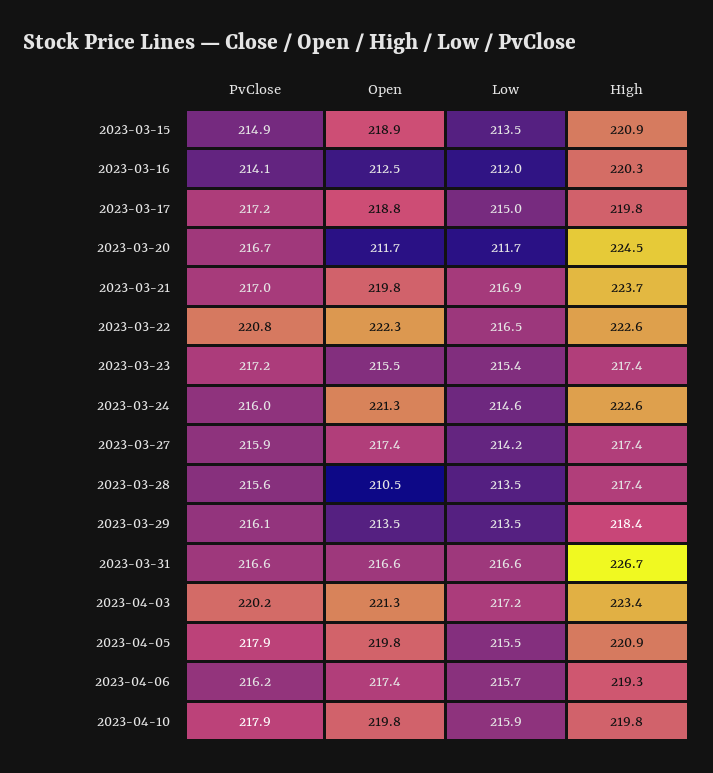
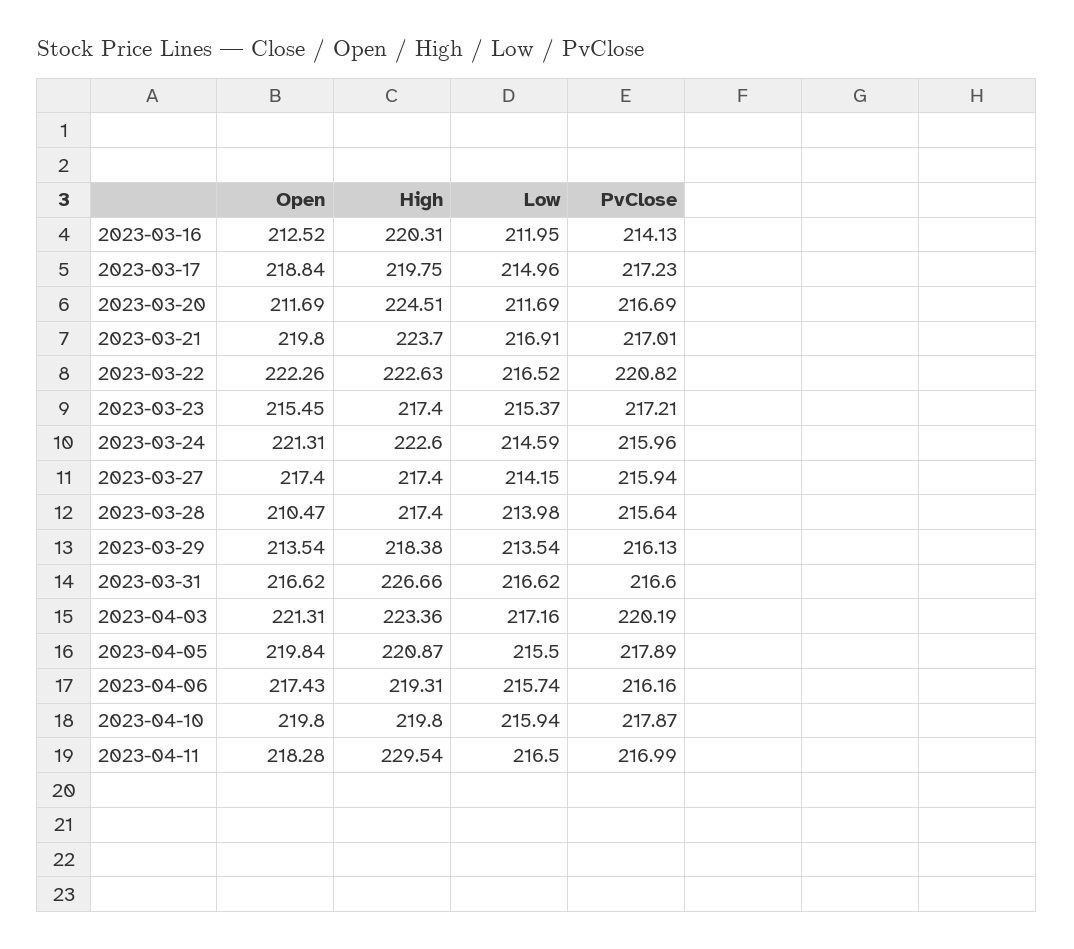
PvClose, 2023-03-15: 214.9 -> none
Open, 2023-03-15: 218.9 -> none
Low, 2023-03-15: 213.5 -> none
High, 2023-03-15: 220.9 -> none
Low, 2023-03-28: 213.5 -> 213.98
Open, 2023-04-11: none -> 218.28
High, 2023-04-11: none -> 229.54
Low, 2023-04-11: none -> 216.5
PvClose, 2023-04-11: none -> 216.99

